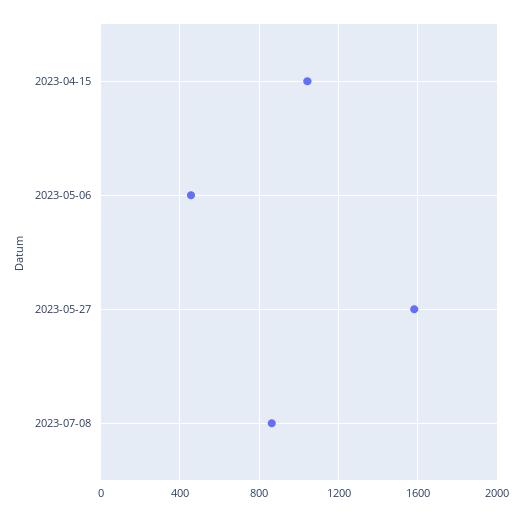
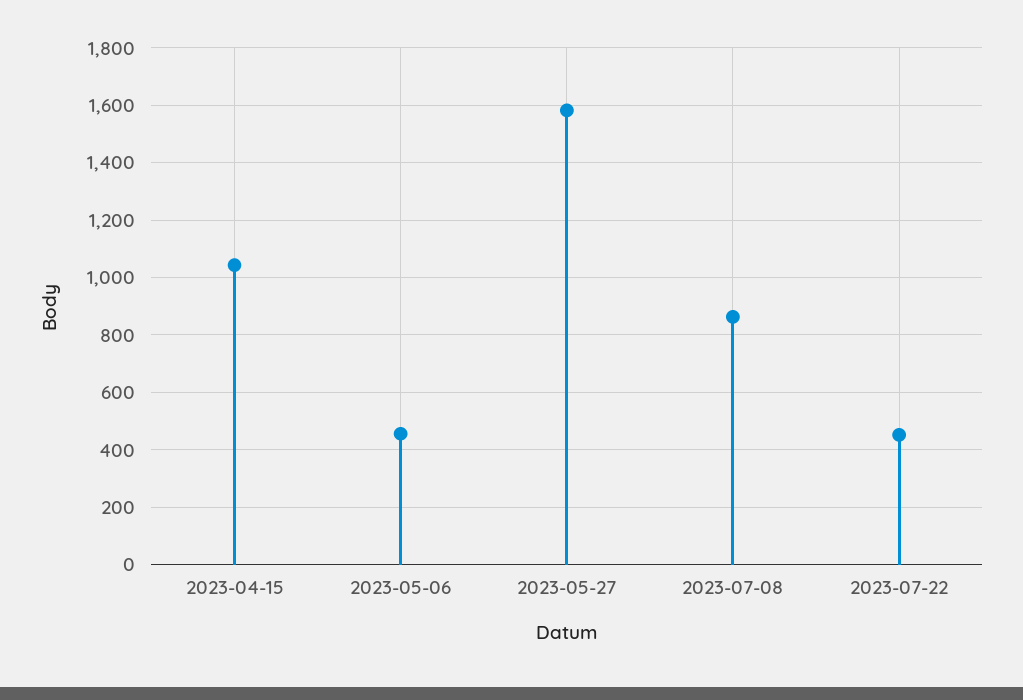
2023-07-22: none -> 450

